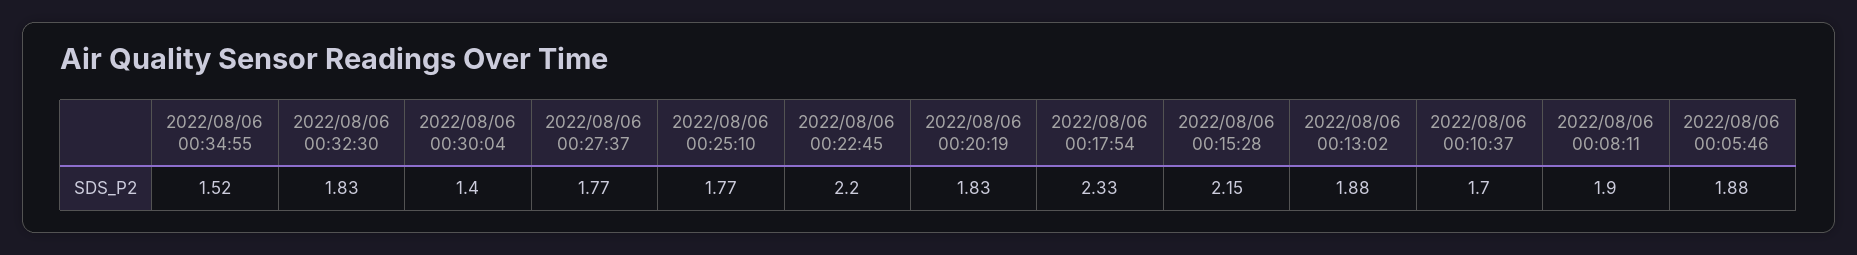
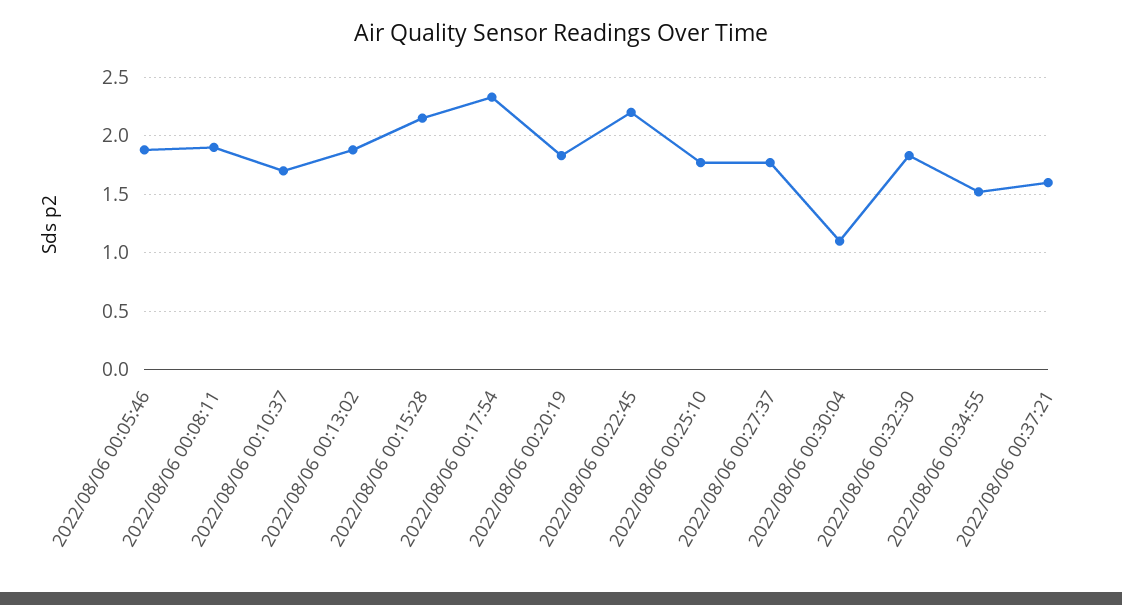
2022/08/06 00:30:04: 1.4 -> 1.1
2022/08/06 00:37:21: none -> 1.6

